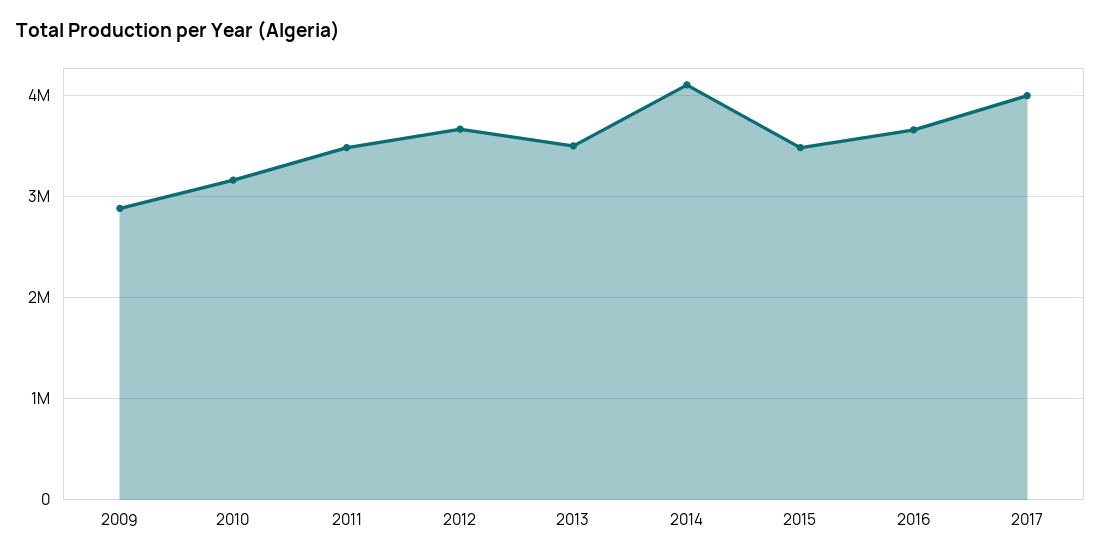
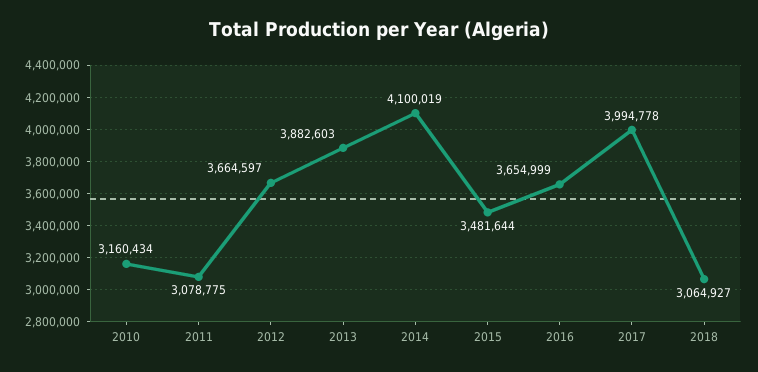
2009: 2900000 -> none
2011: 3500000 -> 3078775
2013: 3500000 -> 3882603
2018: none -> 3064927

